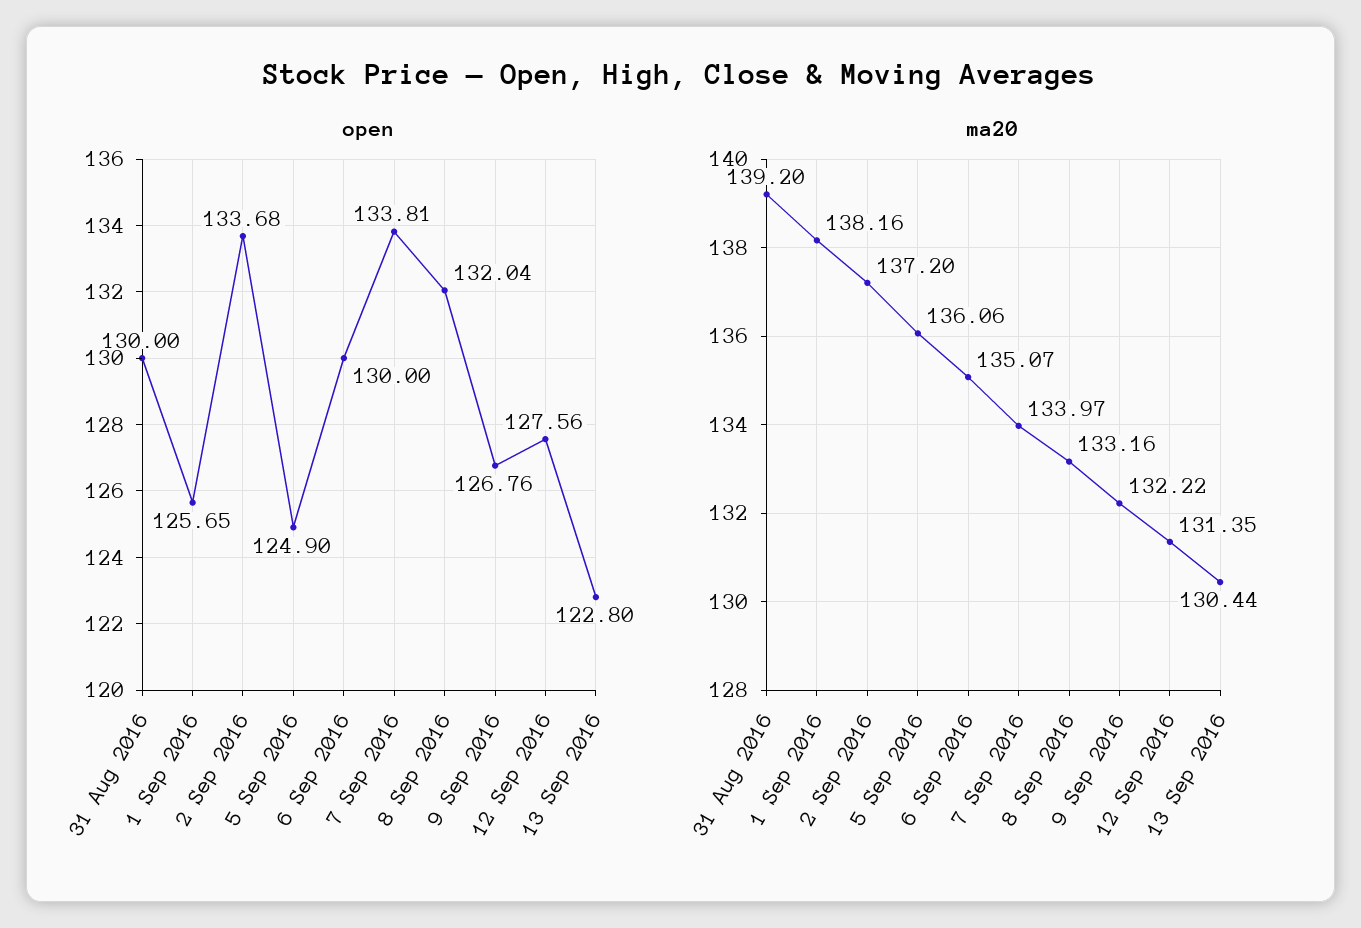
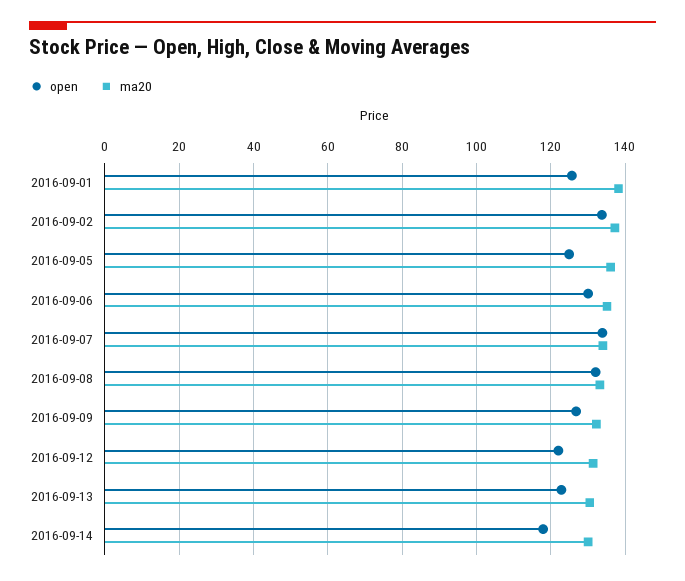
open, 31 Aug 2016: 130 -> none
open, 12 Sep 2016: 127.56 -> 122
ma20, 31 Aug 2016: 139.2 -> none
open, 2016-09-14: none -> 118
ma20, 2016-09-14: none -> 130

